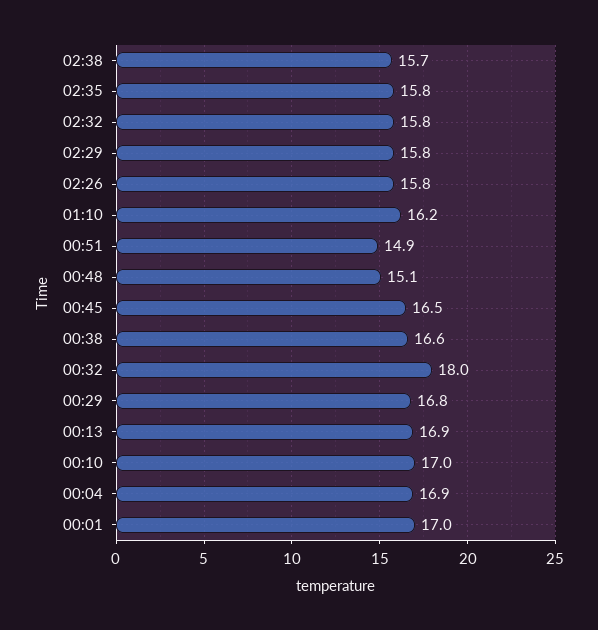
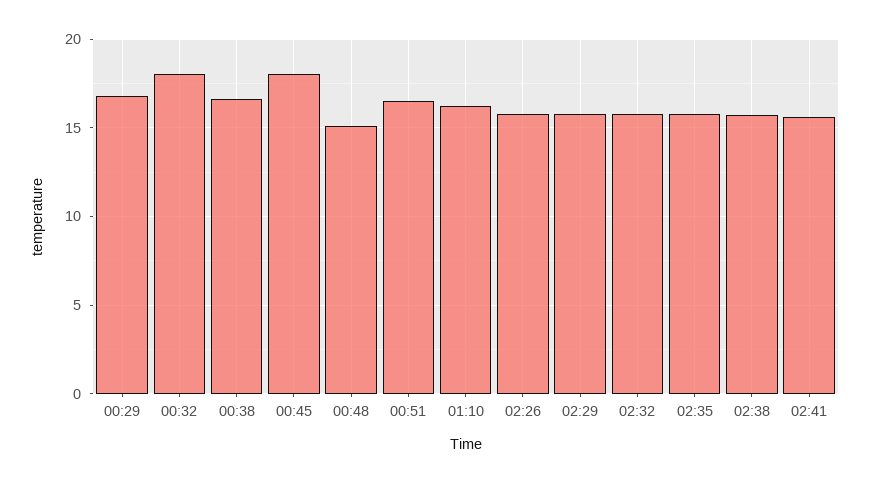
00:51: 14.9 -> 16.5
00:45: 16.5 -> 18
00:13: 16.9 -> none
00:10: 17 -> none
00:04: 16.9 -> none
00:01: 17 -> none
02:41: none -> 15.5

